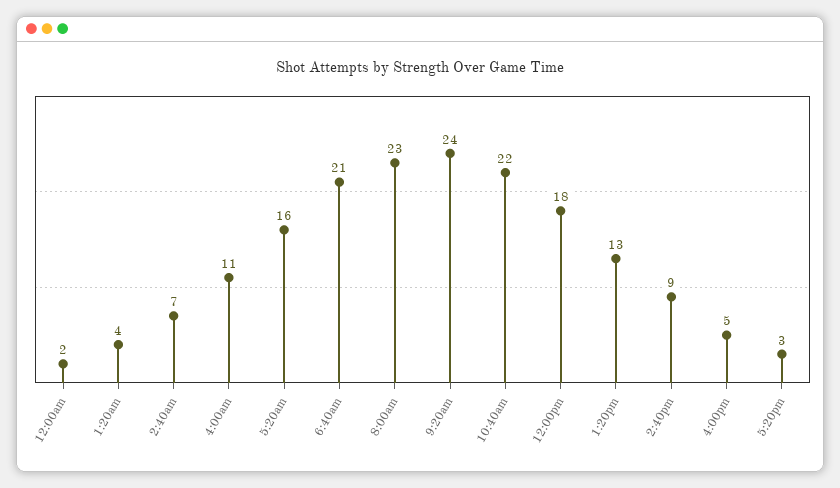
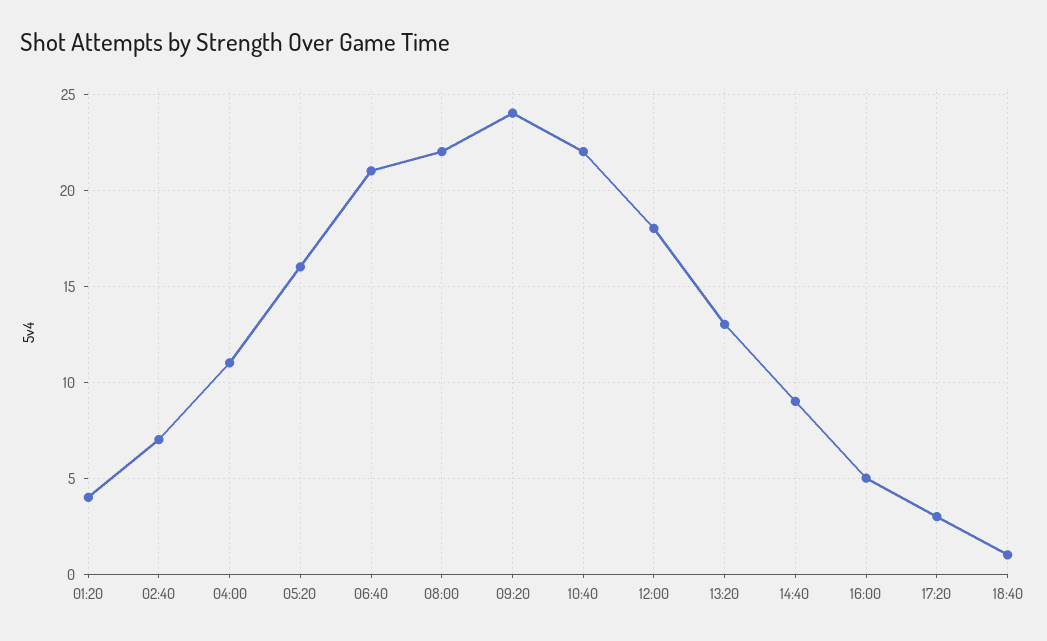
12:00am: 2 -> none
8:00am: 23 -> 22
18:40: none -> 1

